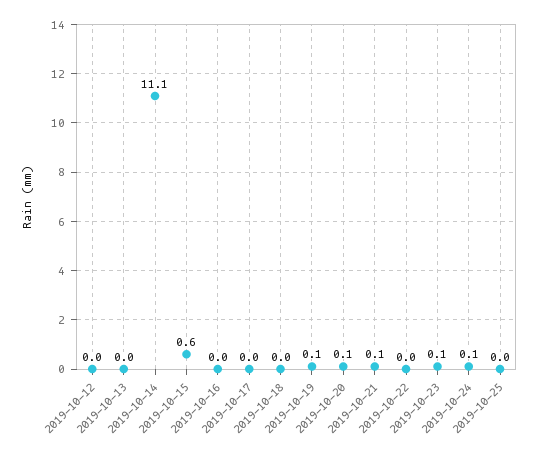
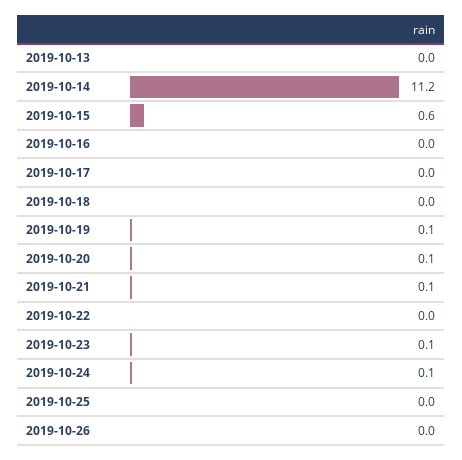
2019-10-12: 0 -> none
2019-10-14: 11.1 -> 11.2
2019-10-26: none -> 0

